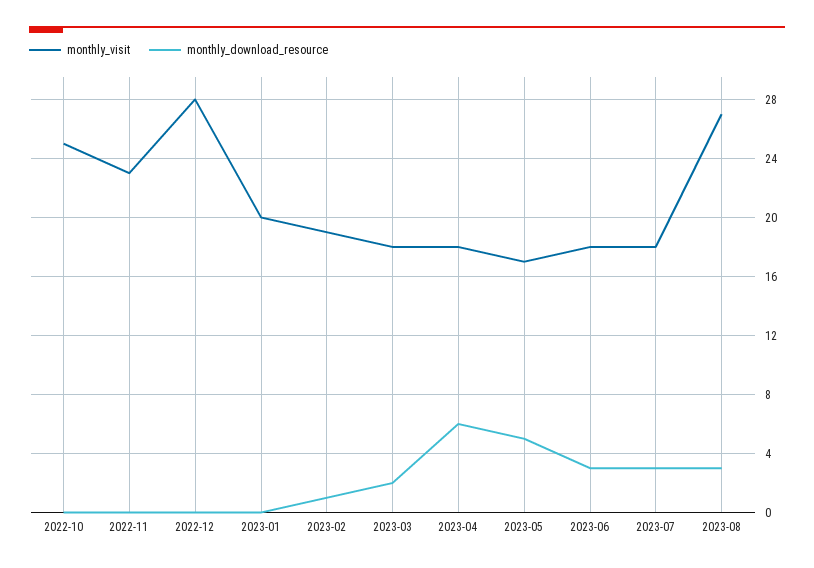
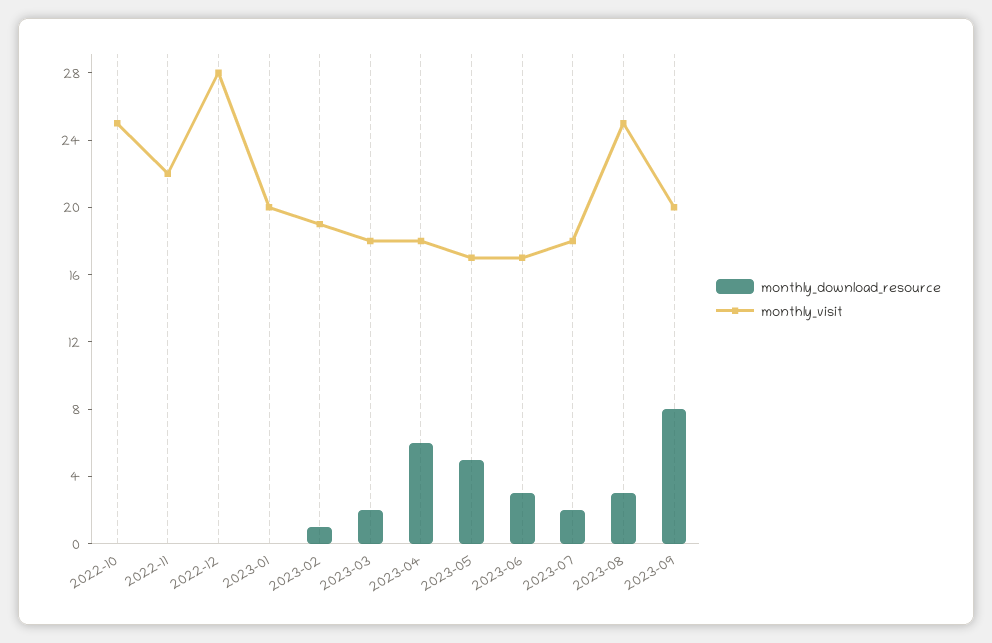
monthly_visit, 2022-11: 23 -> 22
monthly_visit, 2023-06: 18 -> 17
monthly_download_resource, 2023-07: 3 -> 2
monthly_visit, 2023-08: 27 -> 25
monthly_download_resource, 2023-09: none -> 8
monthly_visit, 2023-09: none -> 20

